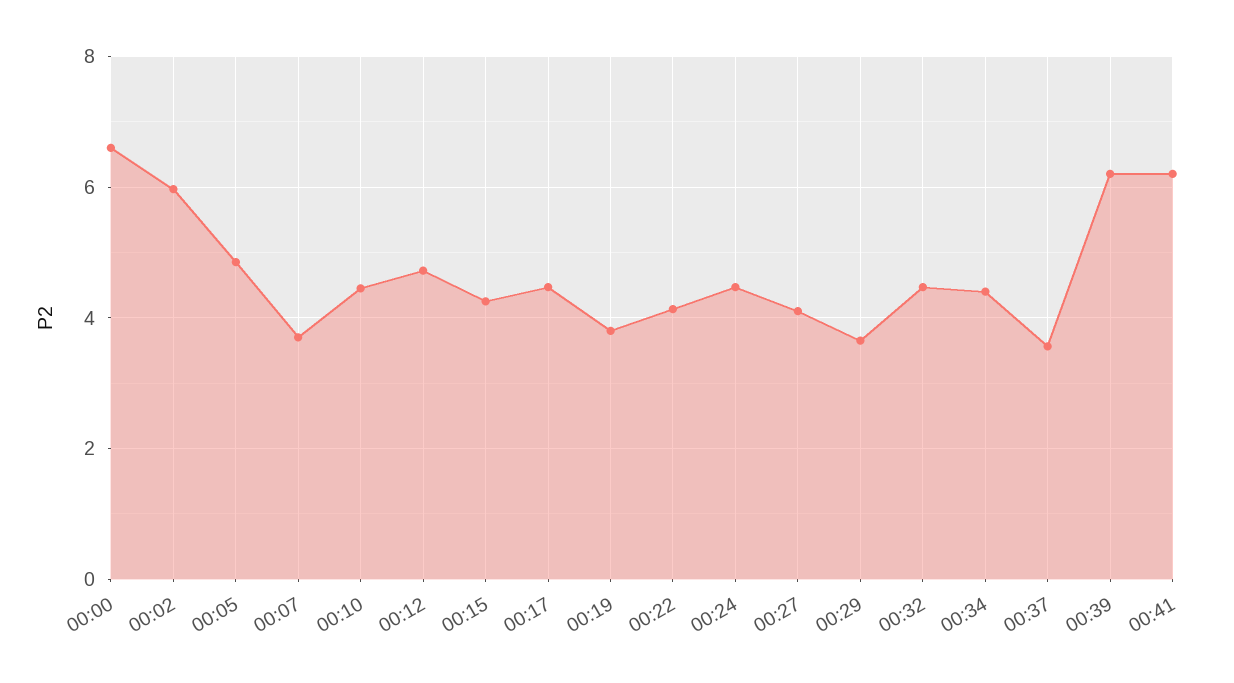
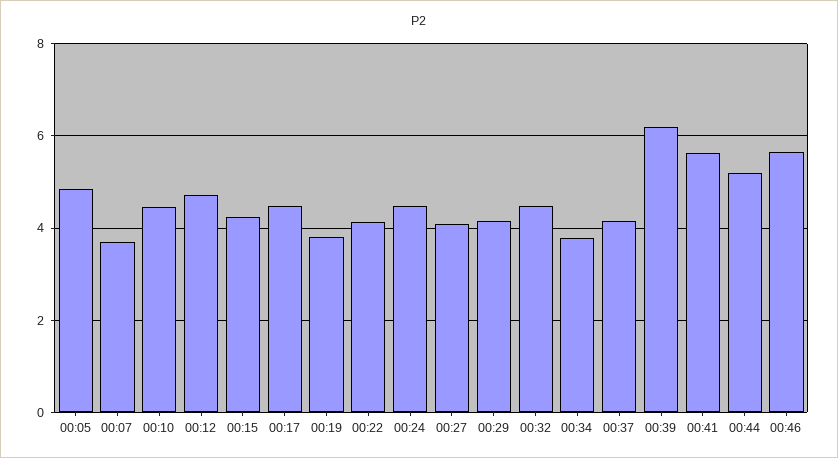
00:00: 6.6 -> none
00:02: 6 -> none
00:29: 3.6 -> 4.2
00:34: 4.4 -> 3.8
00:37: 3.6 -> 4.2
00:41: 6.2 -> 5.6
00:44: none -> 5.2
00:46: none -> 5.6

